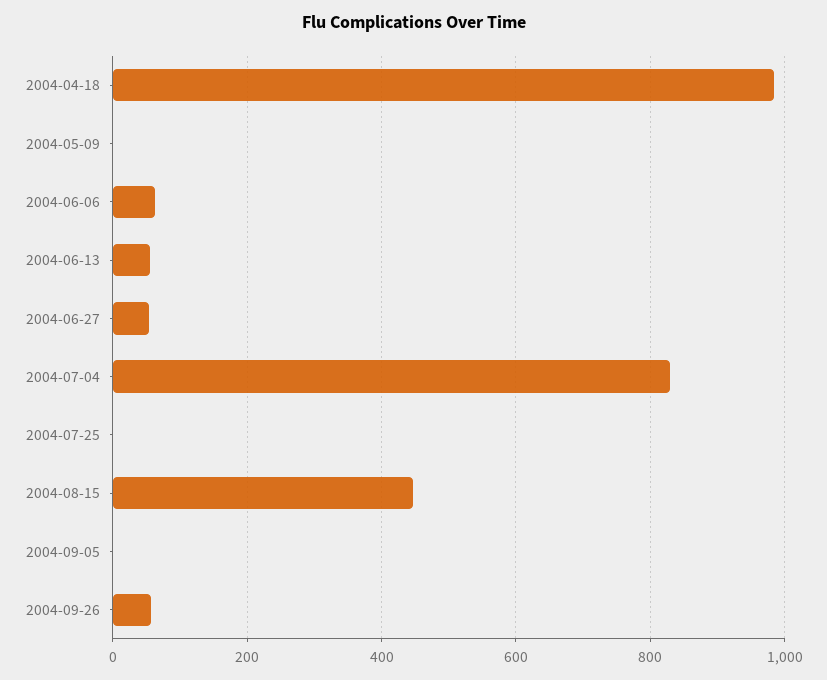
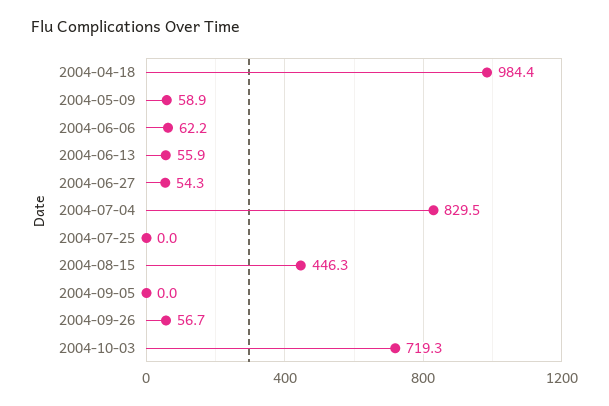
2004-05-09: 0 -> 58.9
2004-10-03: none -> 719.3

